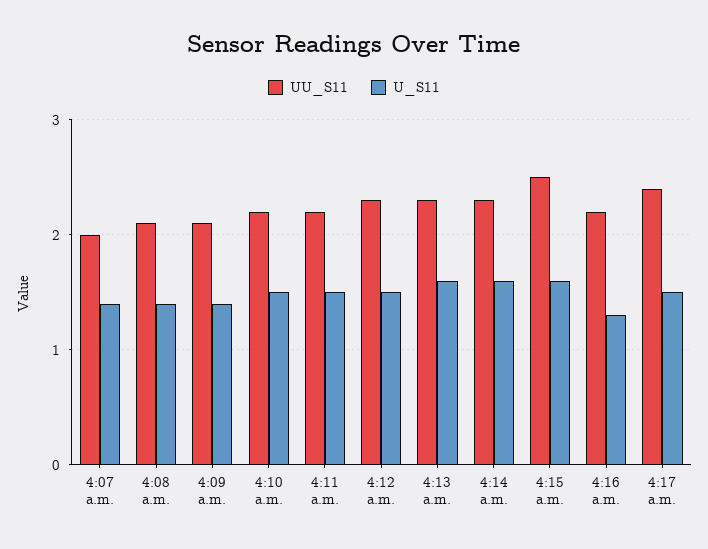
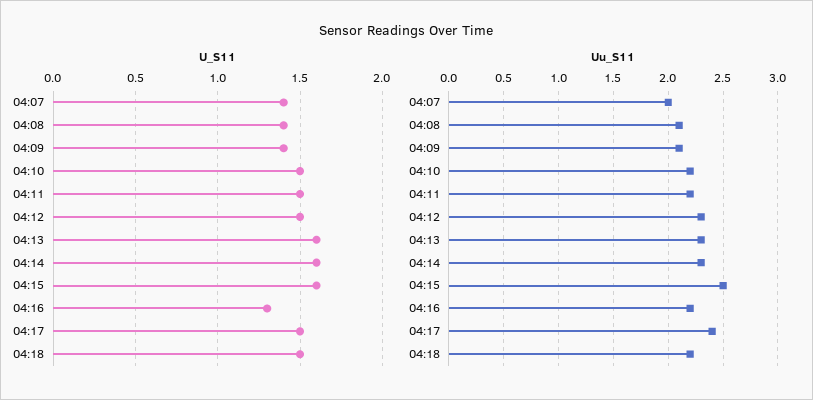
U_S11, 04:18: none -> 1.5
UU_S11, 04:18: none -> 2.2

